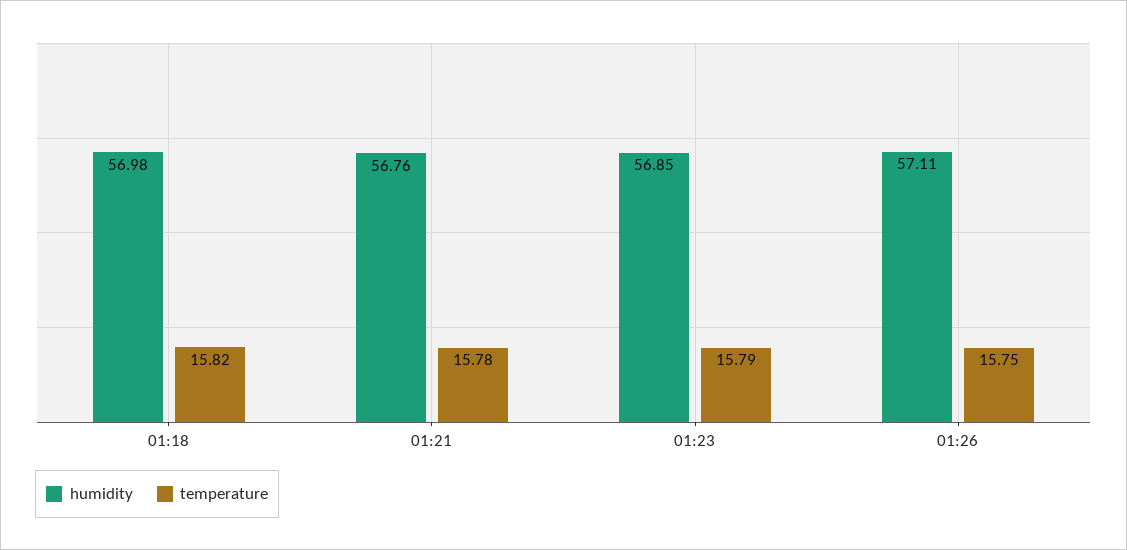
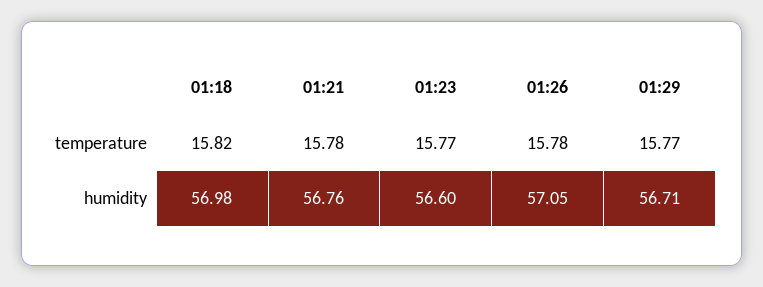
humidity, 01:23: 56.85 -> 56.6
temperature, 01:23: 15.79 -> 15.77
humidity, 01:26: 57.11 -> 57.05
temperature, 01:26: 15.75 -> 15.78
temperature, 01:29: none -> 15.77
humidity, 01:29: none -> 56.71

